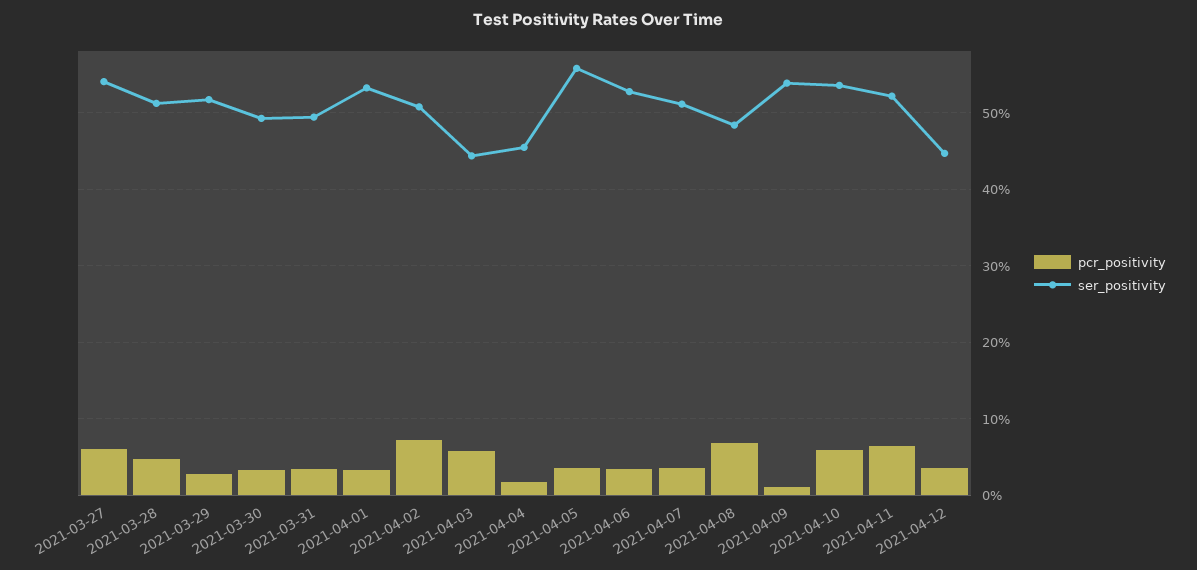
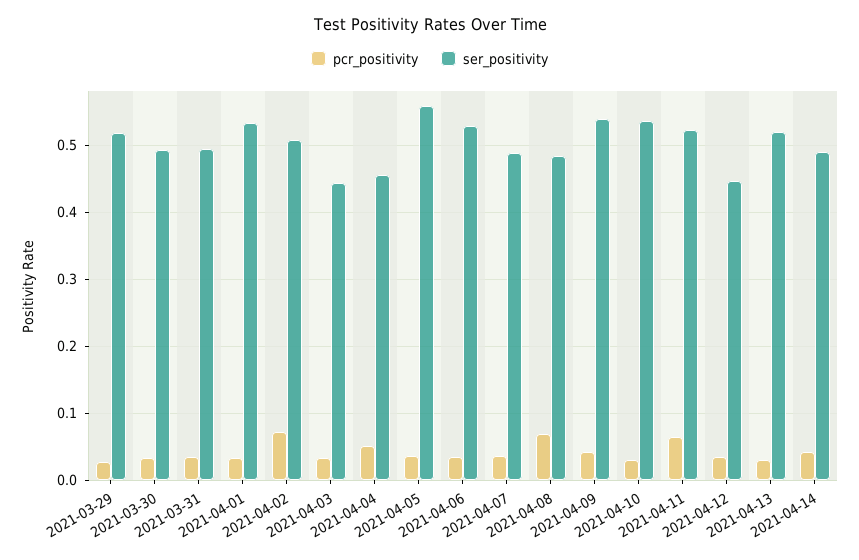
pcr_positivity, 2021-03-27: 0.06 -> none
ser_positivity, 2021-03-27: 0.54 -> none
pcr_positivity, 2021-03-28: 0.05 -> none
ser_positivity, 2021-03-28: 0.51 -> none
pcr_positivity, 2021-04-03: 0.06 -> 0.03
pcr_positivity, 2021-04-04: 0.02 -> 0.05
ser_positivity, 2021-04-07: 0.51 -> 0.49
pcr_positivity, 2021-04-09: 0.01 -> 0.04
pcr_positivity, 2021-04-10: 0.06 -> 0.03
pcr_positivity, 2021-04-13: none -> 0.03
ser_positivity, 2021-04-13: none -> 0.52
pcr_positivity, 2021-04-14: none -> 0.04
ser_positivity, 2021-04-14: none -> 0.49

